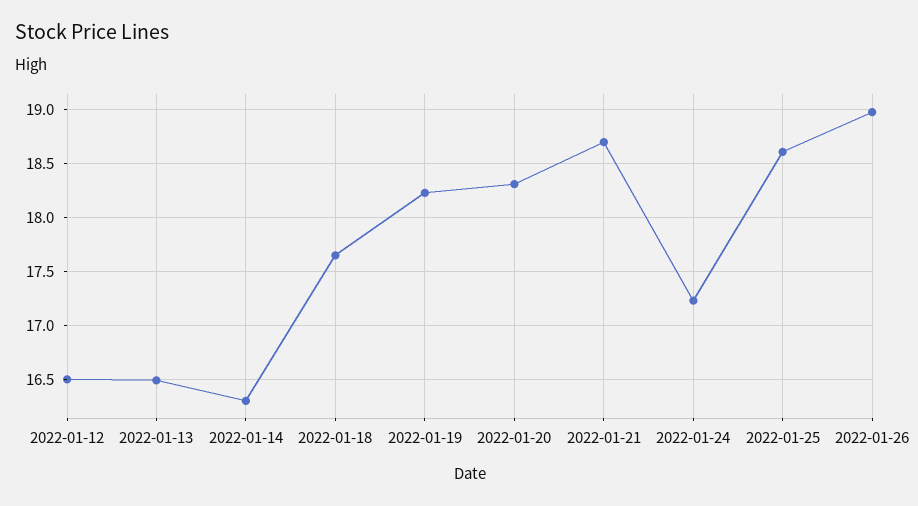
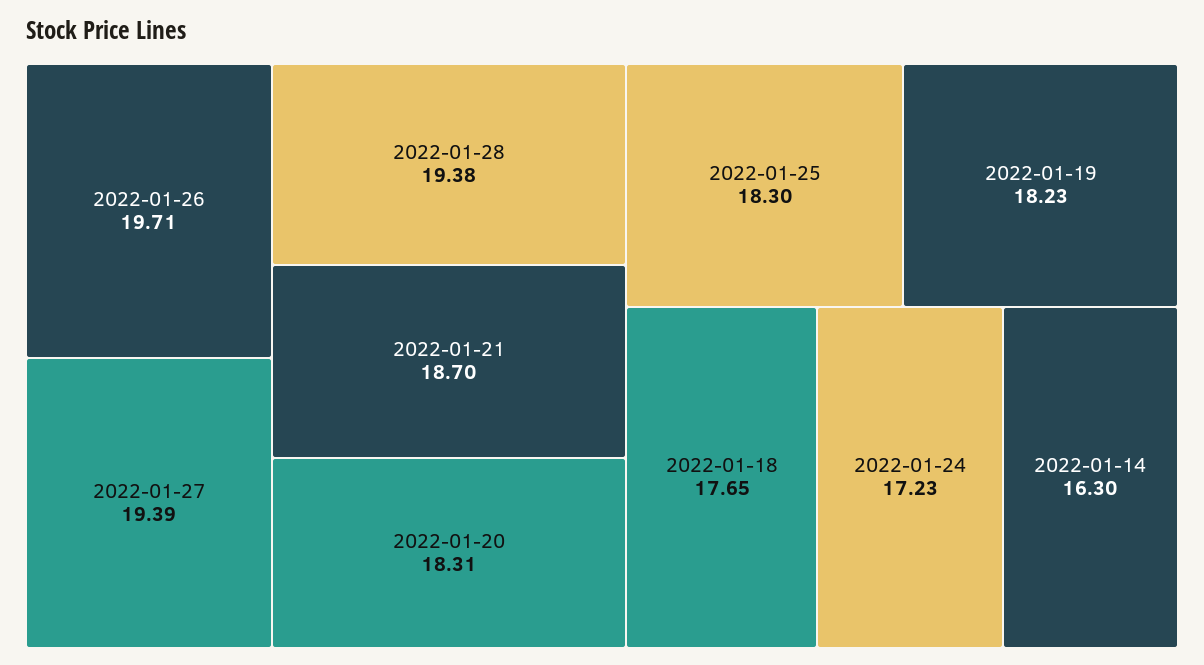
2022-01-12: 16.5 -> none
2022-01-13: 16.5 -> none
2022-01-25: 18.6 -> 18.3
2022-01-26: 19 -> 19.71
2022-01-27: none -> 19.39
2022-01-28: none -> 19.38

